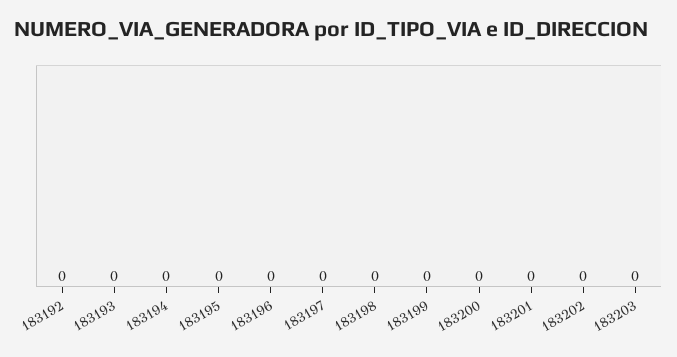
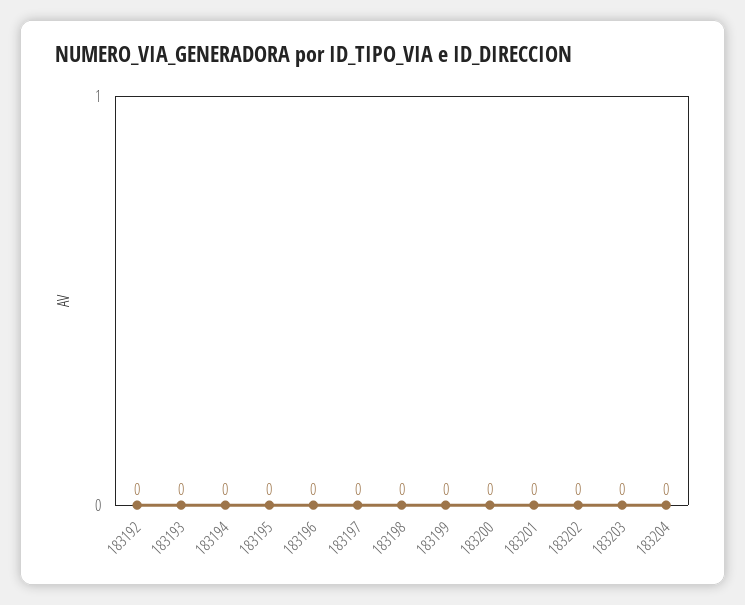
183204: none -> 0

